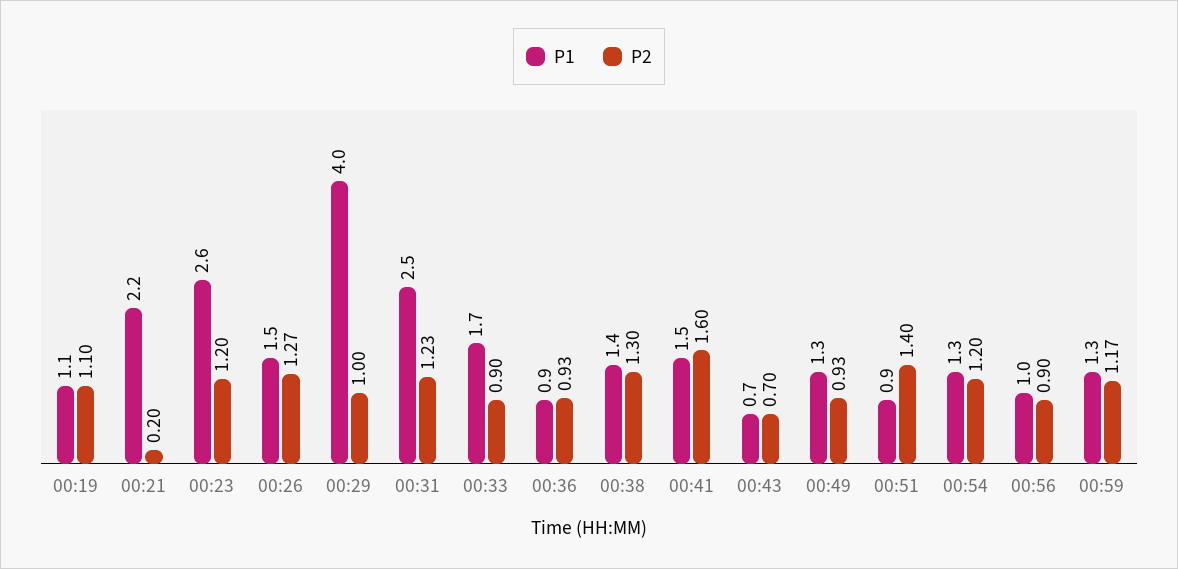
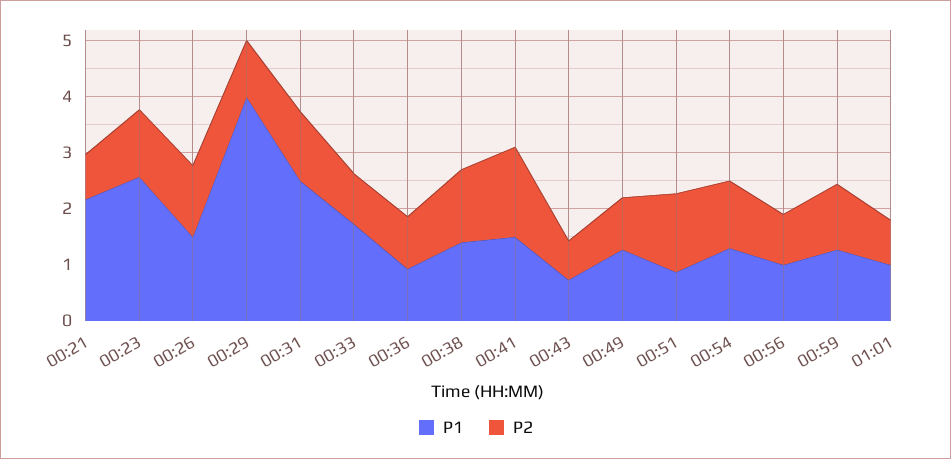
P1, 00:19: 1.1 -> none
P2, 00:19: 1.1 -> none
P2, 00:21: 0.2 -> 0.8
P1, 01:01: none -> 1
P2, 01:01: none -> 0.8

